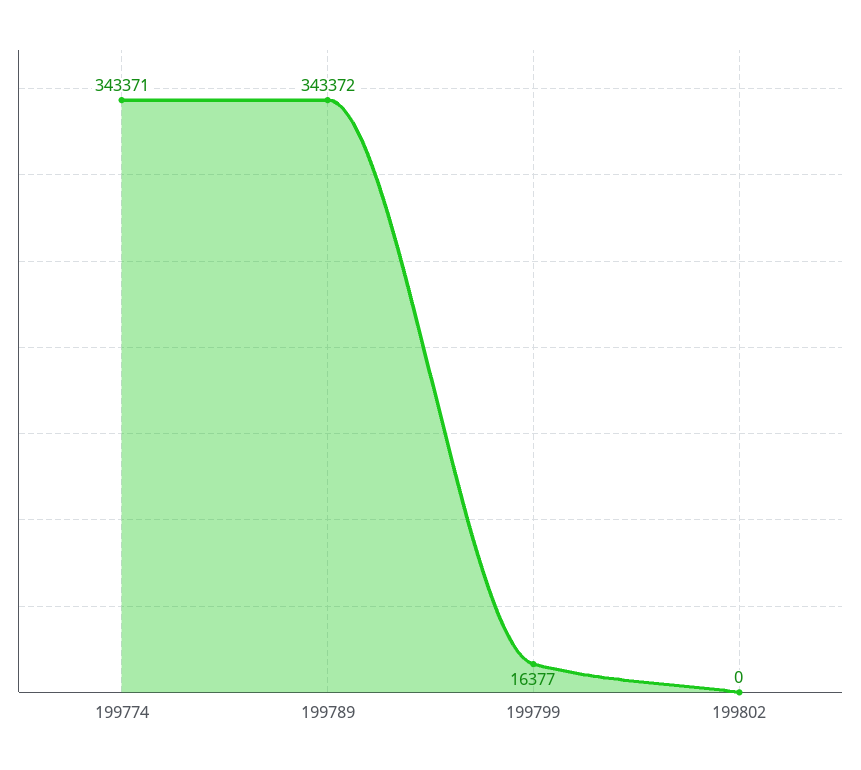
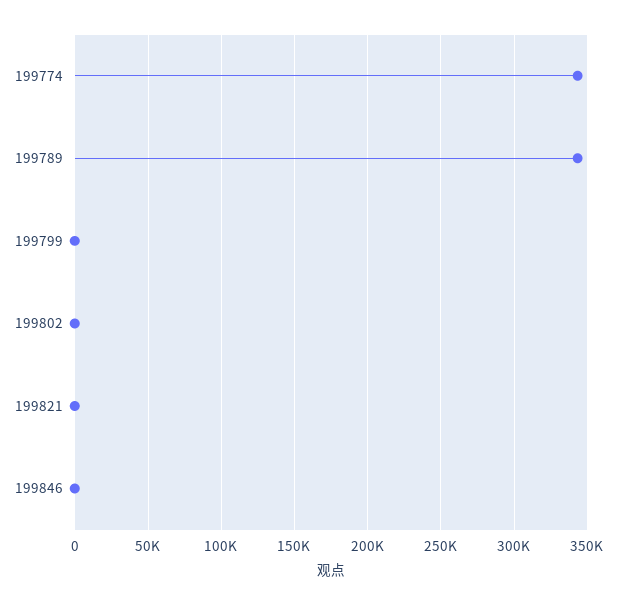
199799: 16377 -> 0
199821: none -> 0
199846: none -> 0

